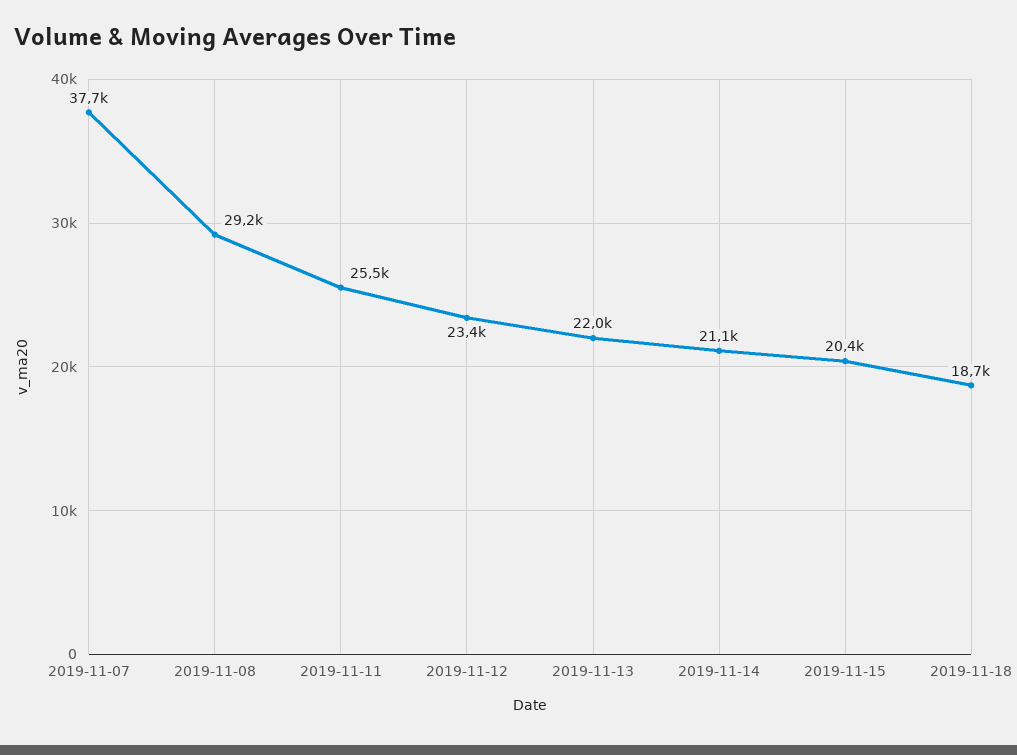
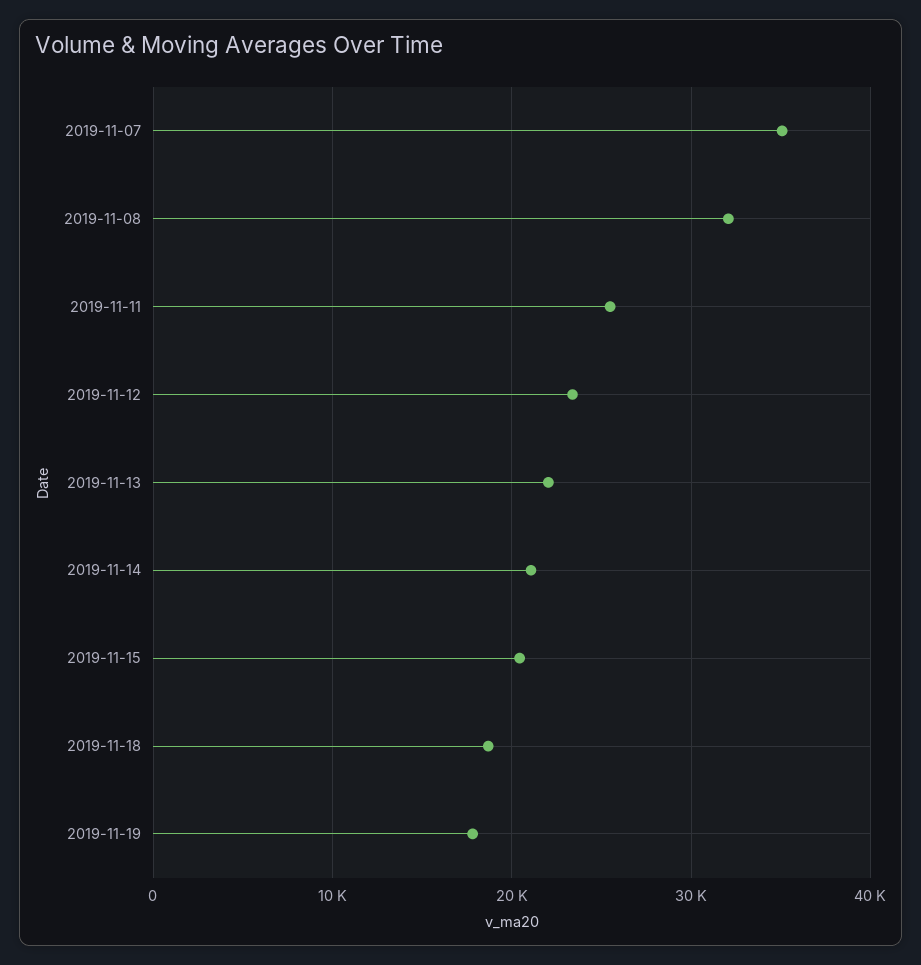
2019-11-07: 37700 -> 35000
2019-11-08: 29200 -> 32000
2019-11-19: none -> 18000

